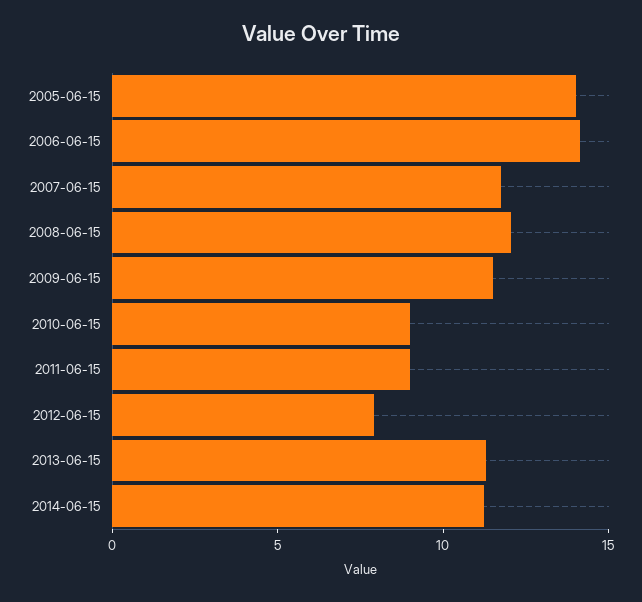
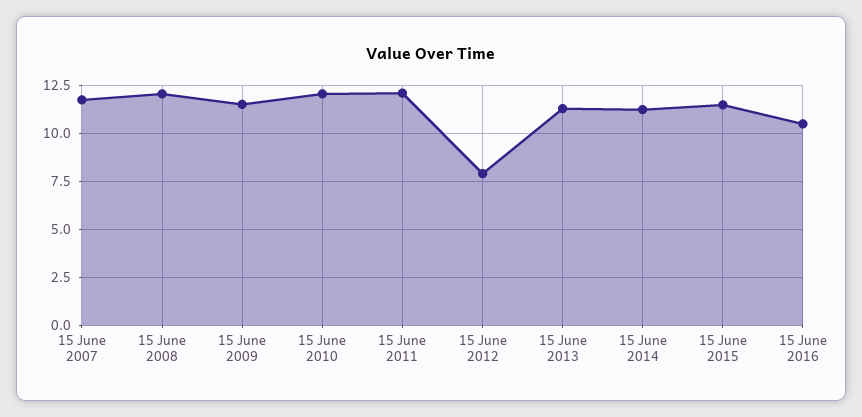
2005-06-15: 14 -> none
2006-06-15: 14 -> none
2010-06-15: 9 -> 12
2011-06-15: 9 -> 12
15 June 2015: none -> 11.5
15 June 2016: none -> 10.5

